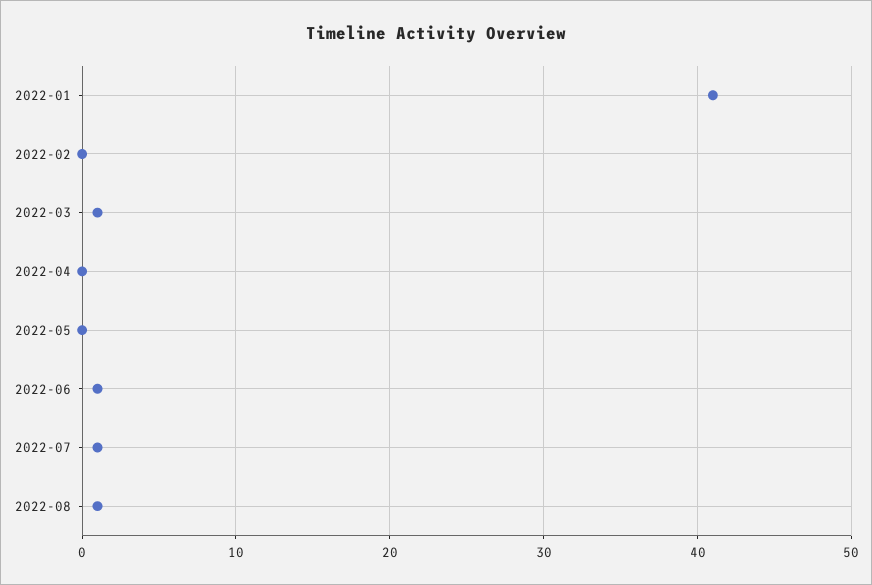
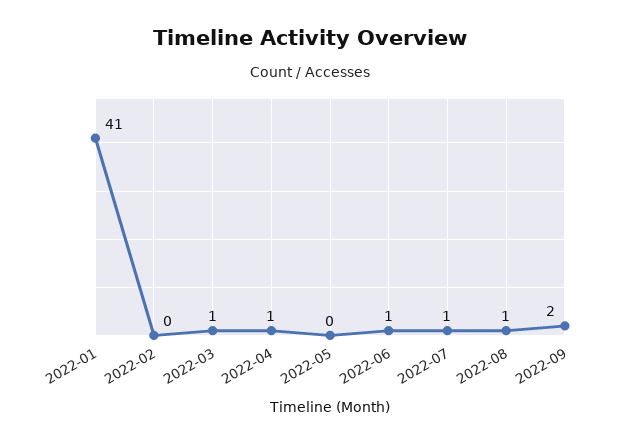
2022-04: 0 -> 1
2022-09: none -> 2

